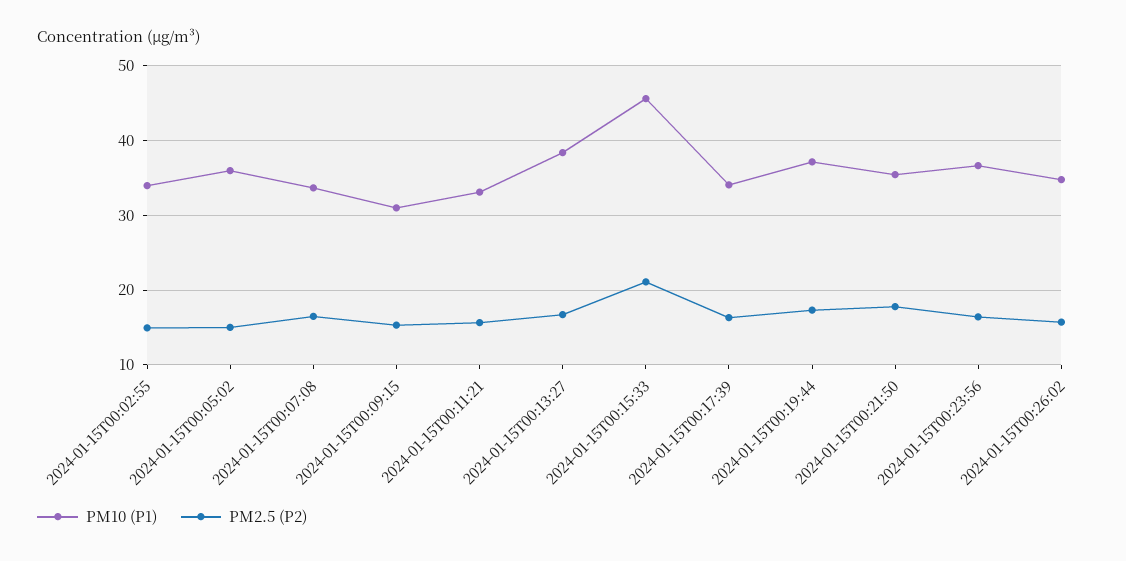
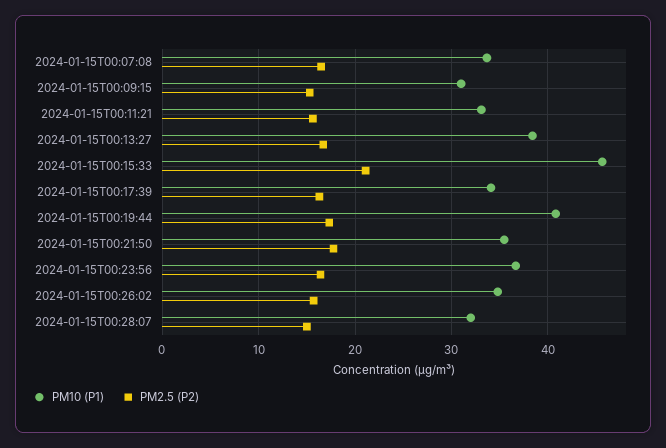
PM10 (P1), 2024-01-15T00:02:55: 34 -> none
PM2.5 (P2), 2024-01-15T00:02:55: 15 -> none
PM10 (P1), 2024-01-15T00:05:02: 36 -> none
PM2.5 (P2), 2024-01-15T00:05:02: 15 -> none
PM10 (P1), 2024-01-15T00:19:44: 37 -> 41
PM10 (P1), 2024-01-15T00:28:07: none -> 32
PM2.5 (P2), 2024-01-15T00:28:07: none -> 15

